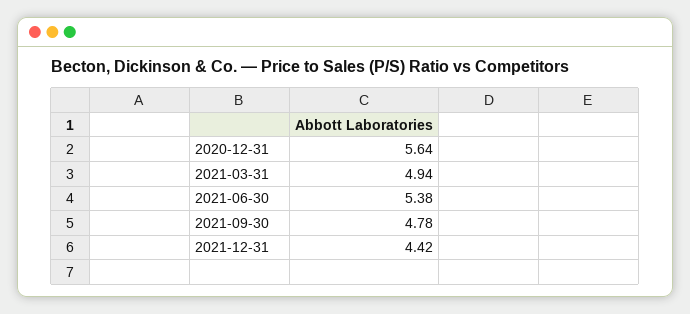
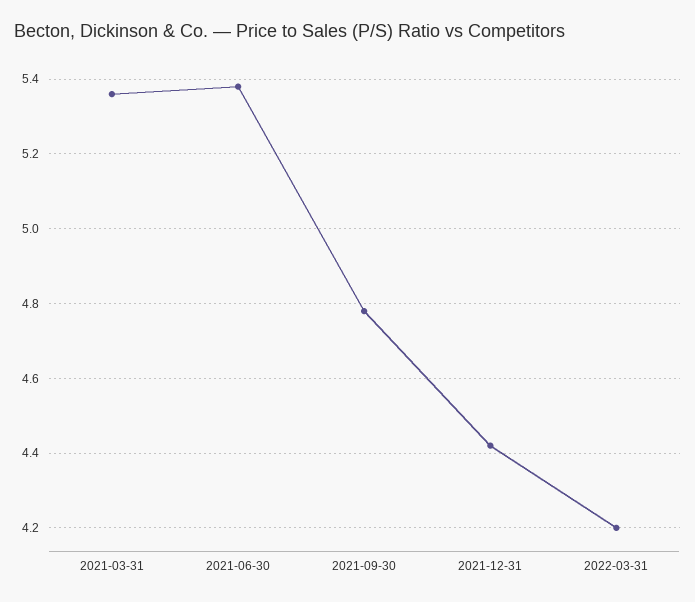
2020-12-31: 5.64 -> none
2021-03-31: 4.94 -> 5.35
2022-03-31: none -> 4.2

